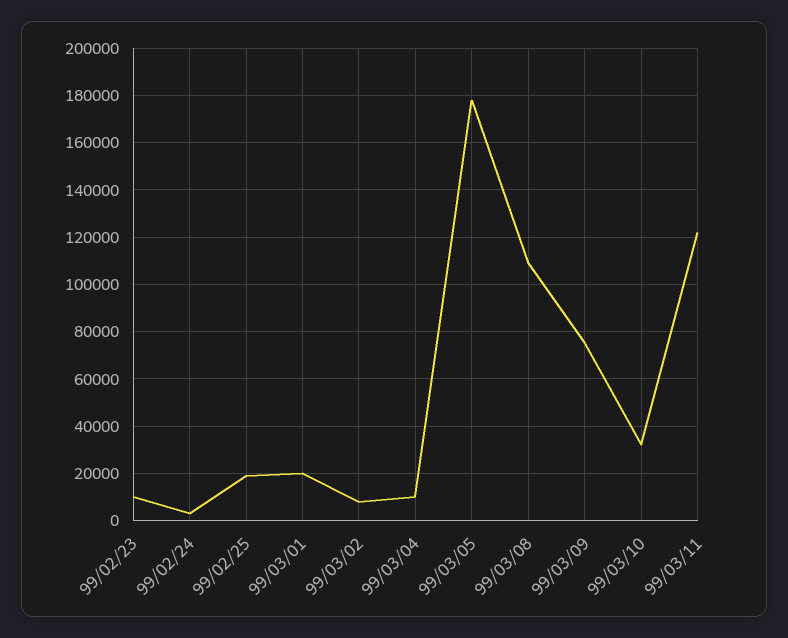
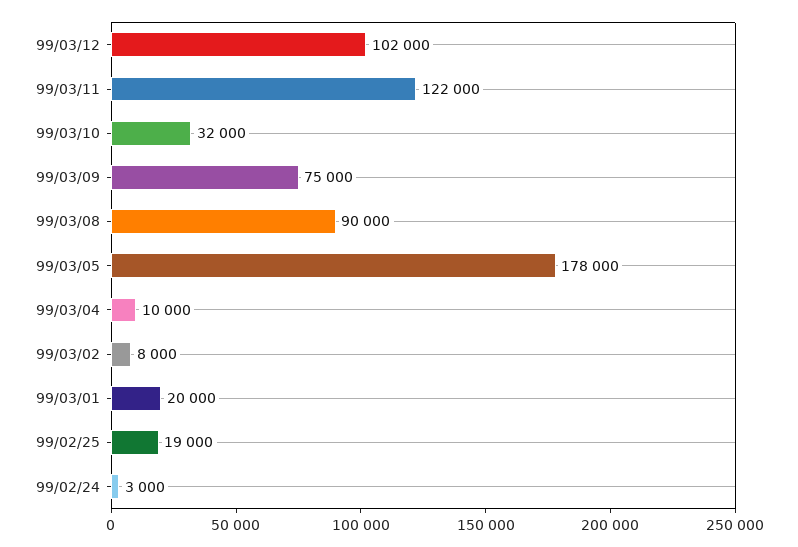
99/02/23: 10000 -> none
99/03/08: 110000 -> 90000
99/03/12: none -> 102000

